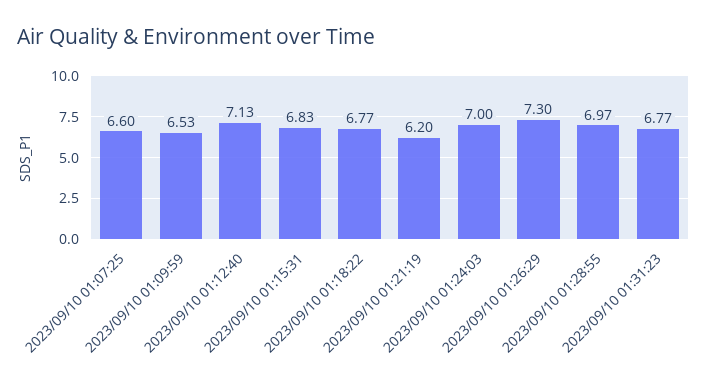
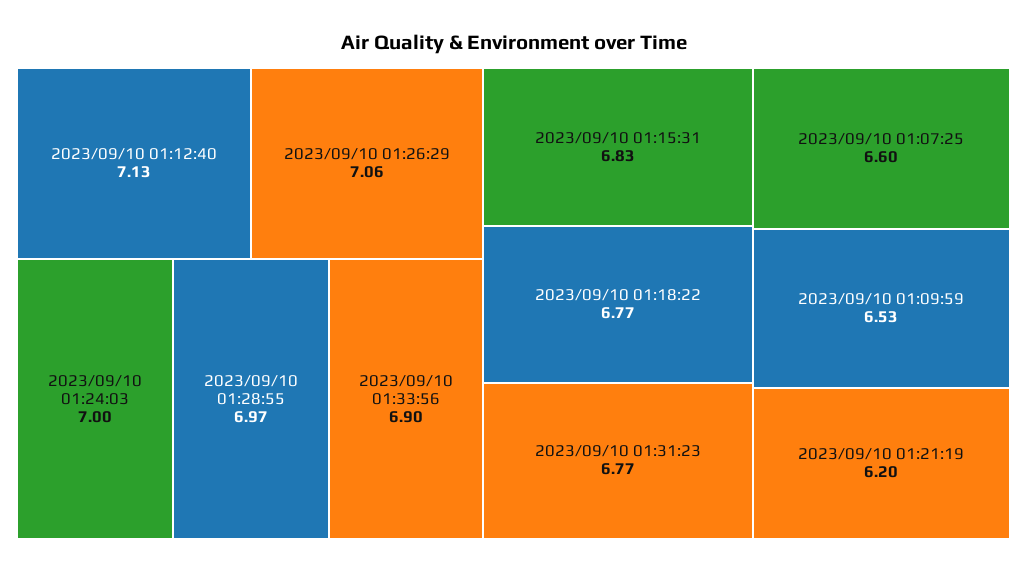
2023/09/10 01:26:29: 7.3 -> 7.06
2023/09/10 01:33:56: none -> 6.9

